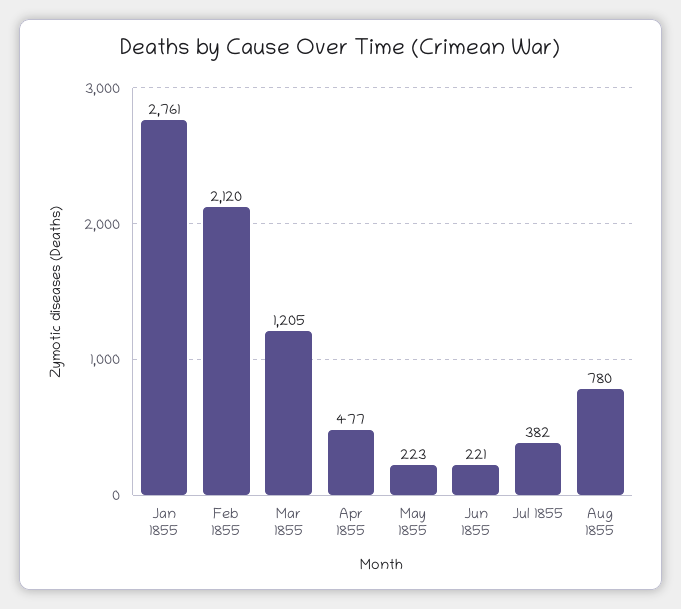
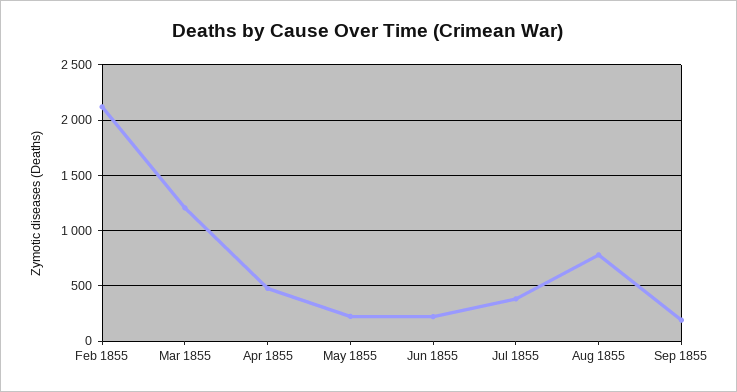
Jan 1855: 2761 -> none
Sep 1855: none -> 200

